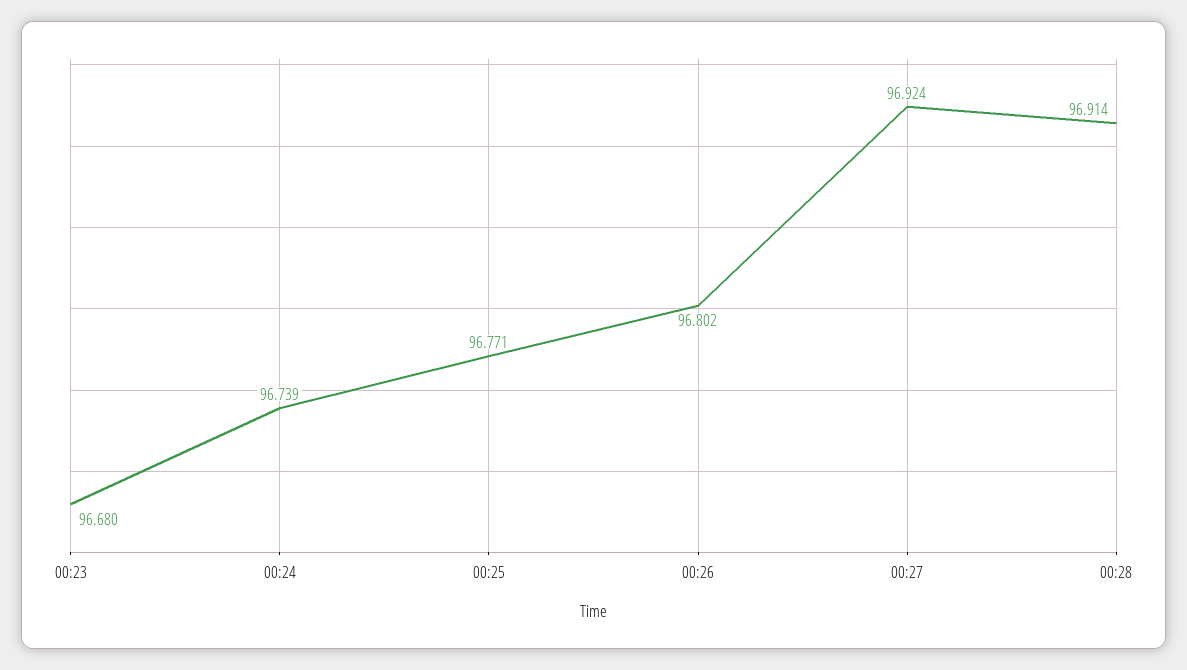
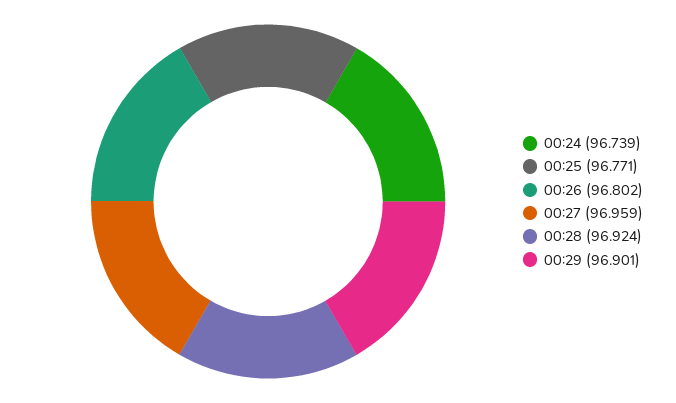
00:23: 96.68 -> none
00:27: 96.924 -> 96.959
00:28: 96.914 -> 96.924
00:29: none -> 96.901

